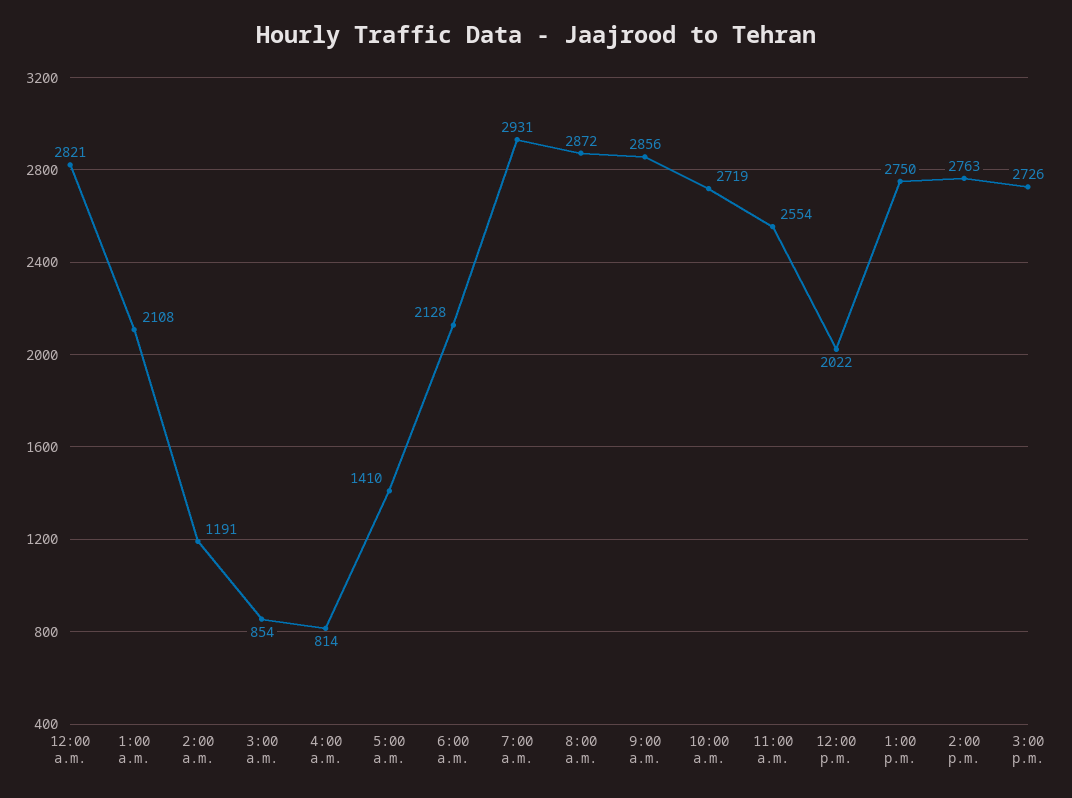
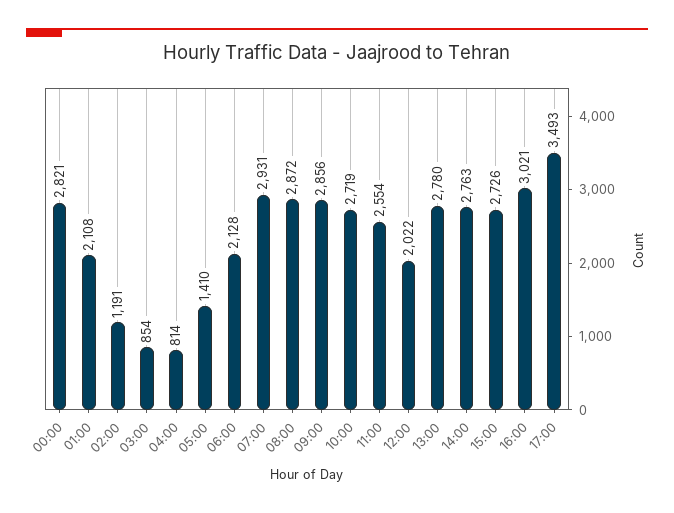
1:00 p.m.: 2750 -> 2780
16:00: none -> 3021
17:00: none -> 3493

